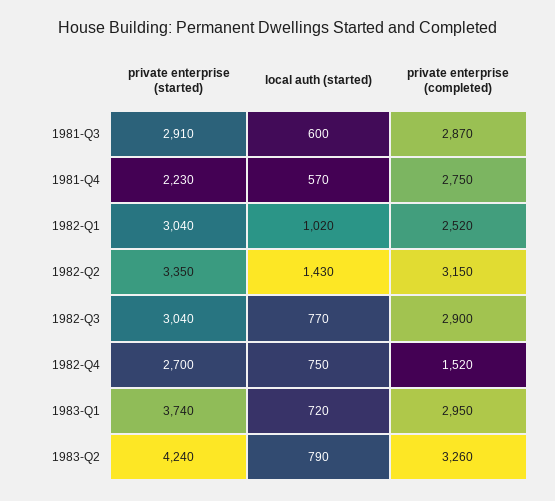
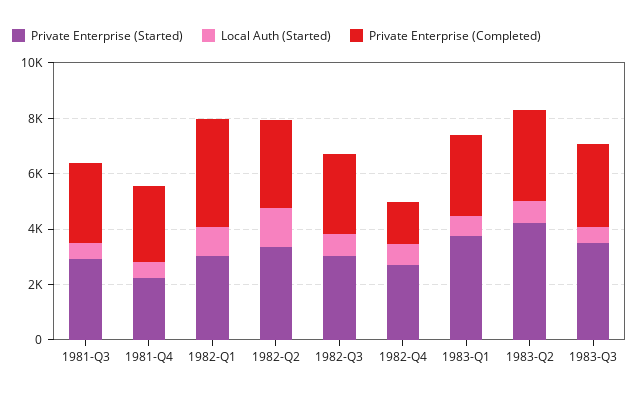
private enterprise (completed), 1982-Q1: 2520 -> 4000
private enterprise (started), 1983-Q3: none -> 3500
local auth (started), 1983-Q3: none -> 500
private enterprise (completed), 1983-Q3: none -> 3000

